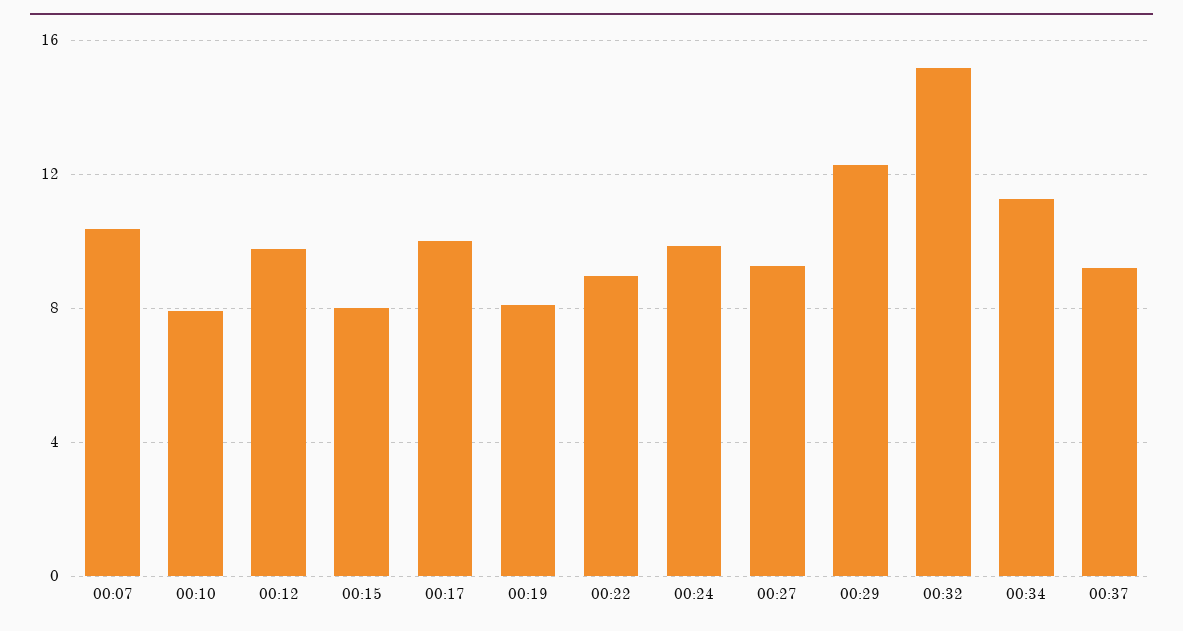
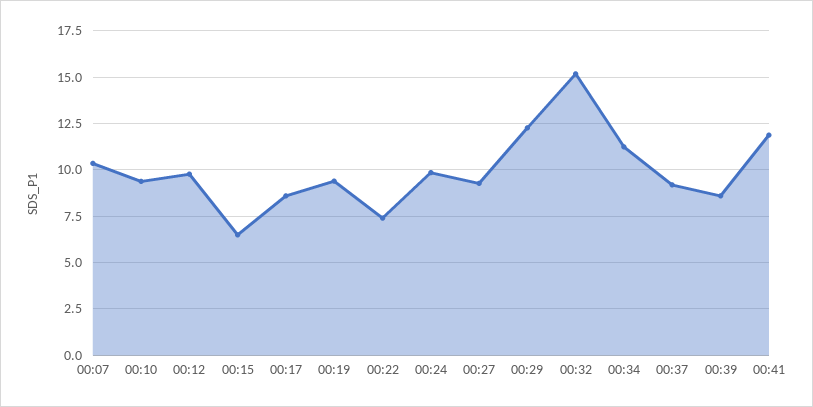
00:10: 8 -> 9.5
00:15: 8 -> 6.5
00:17: 10 -> 8.5
00:19: 8 -> 9.5
00:22: 9 -> 7.5
00:39: none -> 8.5
00:41: none -> 12

